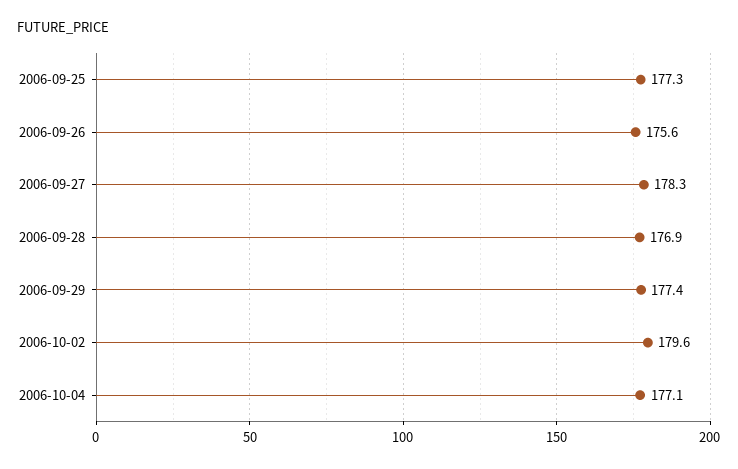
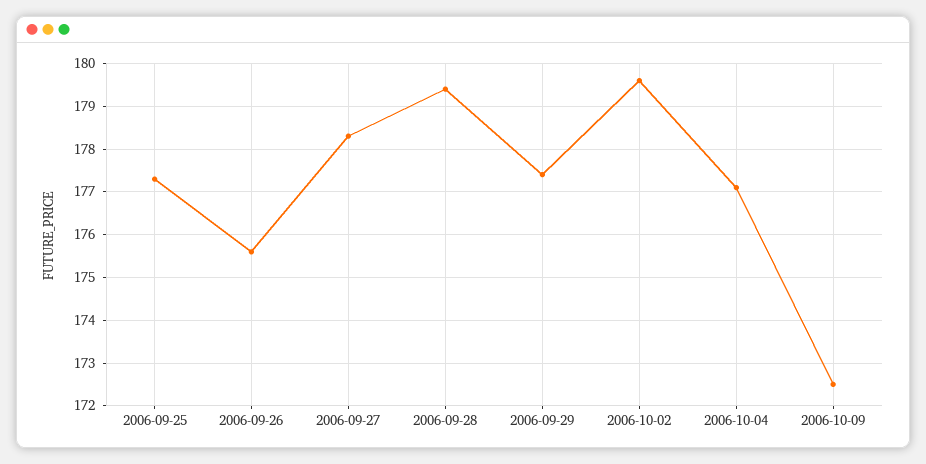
2006-09-28: 176.9 -> 179.5
2006-10-09: none -> 172.5

